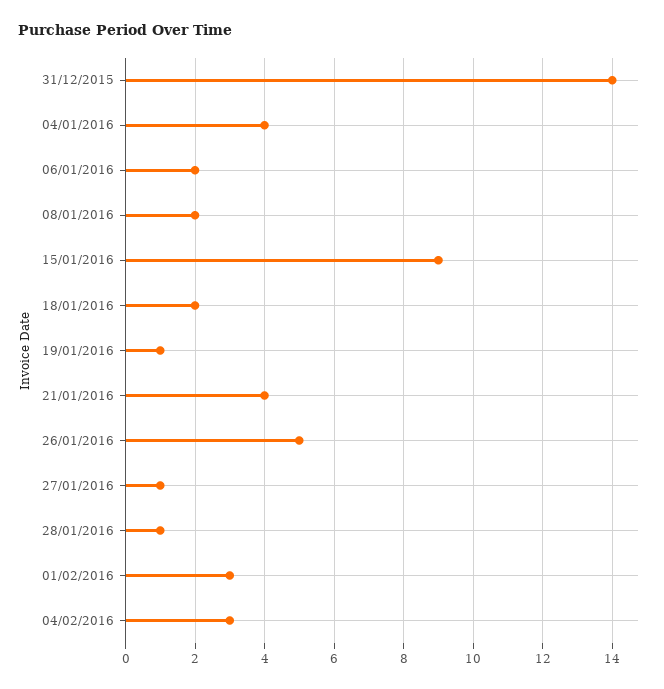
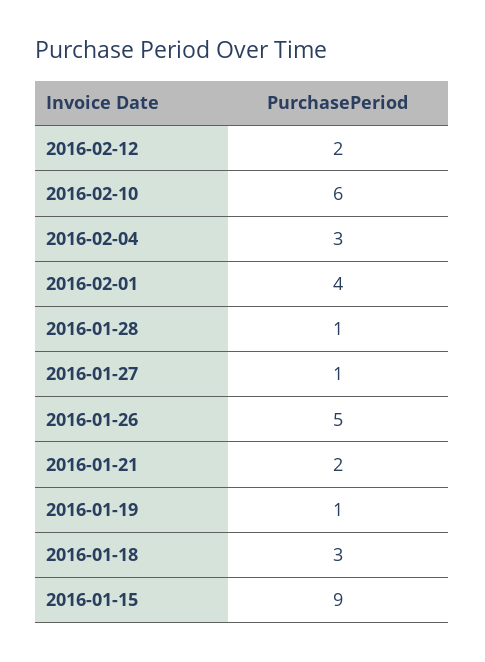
31/12/2015: 14 -> none
04/01/2016: 4 -> none
06/01/2016: 2 -> none
08/01/2016: 2 -> none
18/01/2016: 2 -> 3
21/01/2016: 4 -> 2
01/02/2016: 3 -> 4
2016-02-12: none -> 2
2016-02-10: none -> 6

